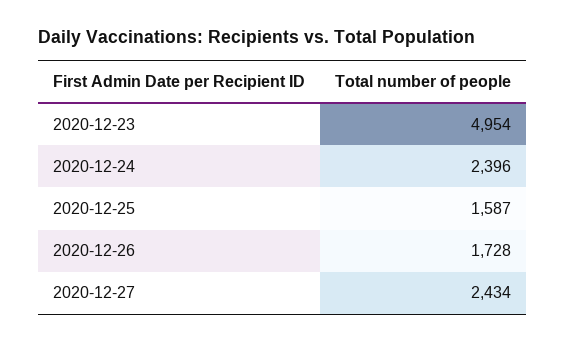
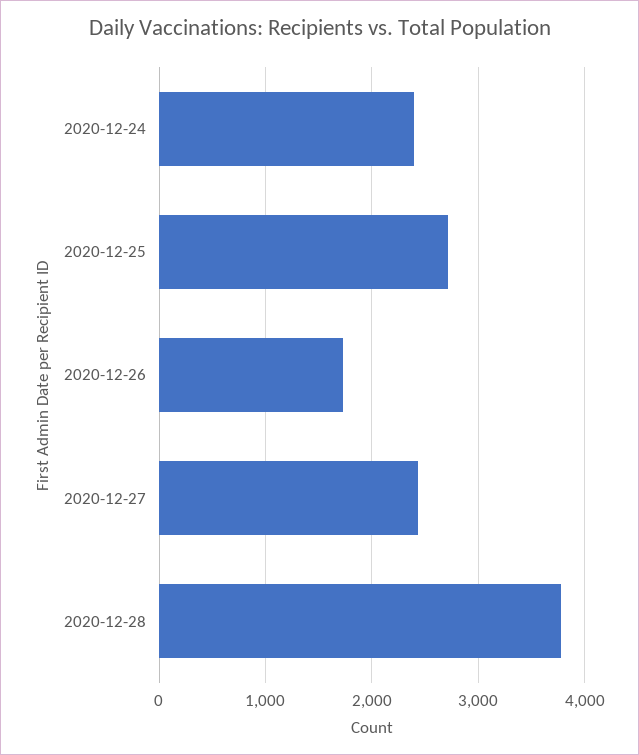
2020-12-23: 4954 -> none
2020-12-25: 1587 -> 2700
2020-12-28: none -> 3800

